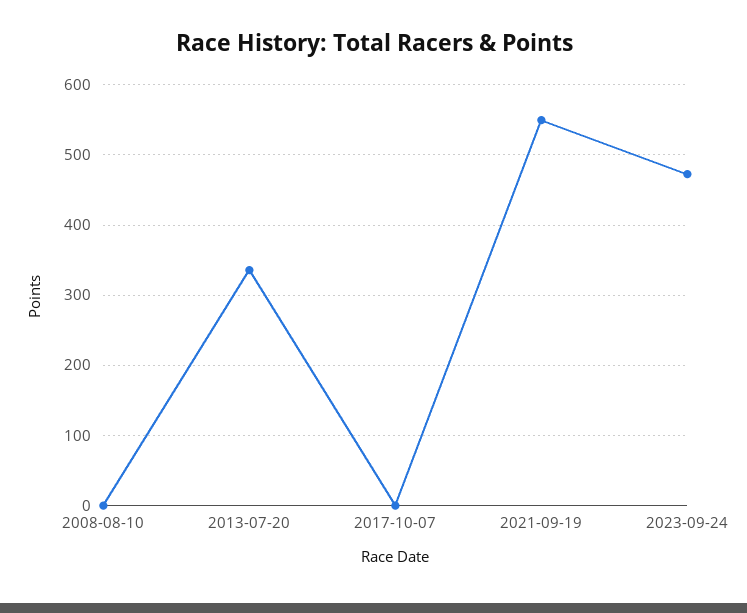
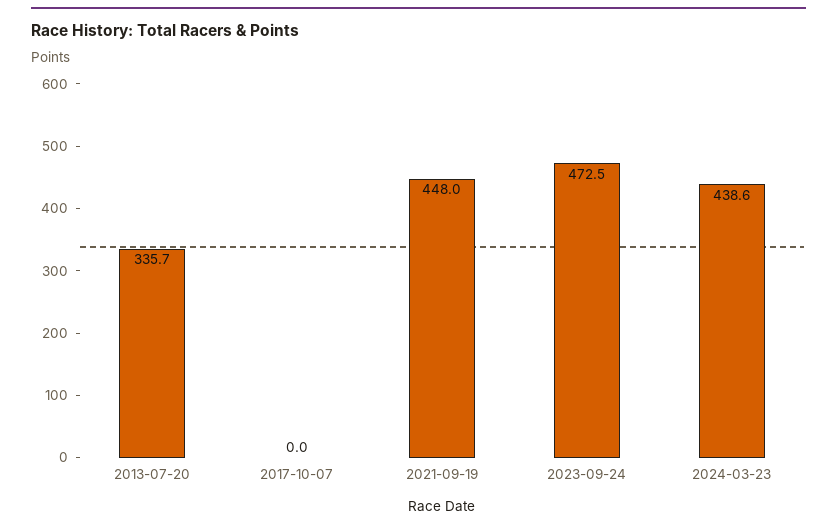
2008-08-10: 0 -> none
2021-09-19: 550 -> 448
2024-03-23: none -> 438.6

